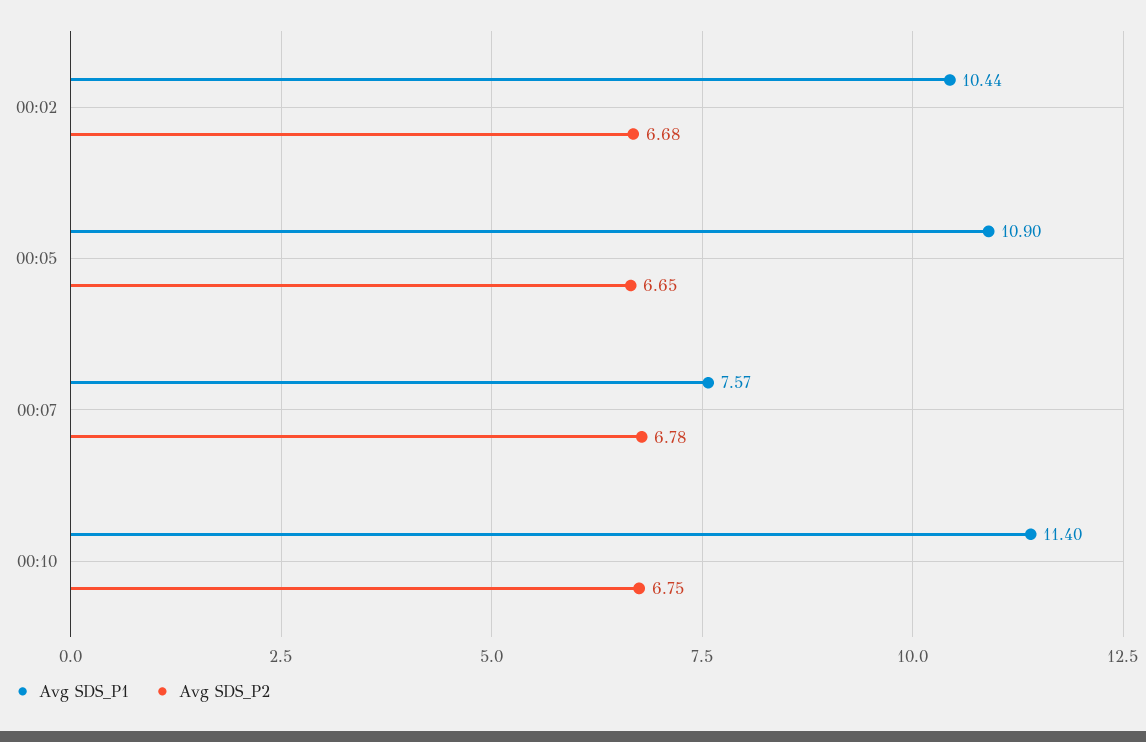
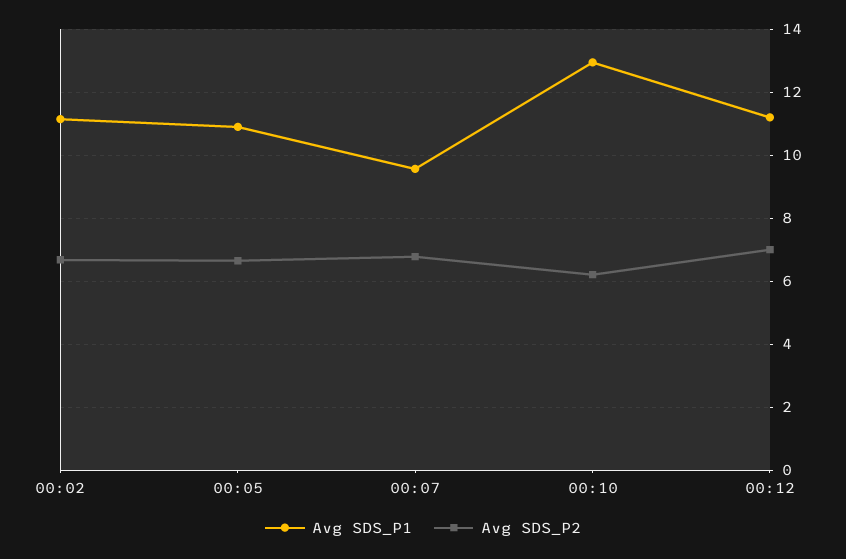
Avg SDS_P1, 00:02: 10.44 -> 11.2
Avg SDS_P1, 00:07: 7.57 -> 9.6
Avg SDS_P1, 00:10: 11.4 -> 13
Avg SDS_P2, 00:10: 6.75 -> 6.2
Avg SDS_P1, 00:12: none -> 11.2
Avg SDS_P2, 00:12: none -> 7

